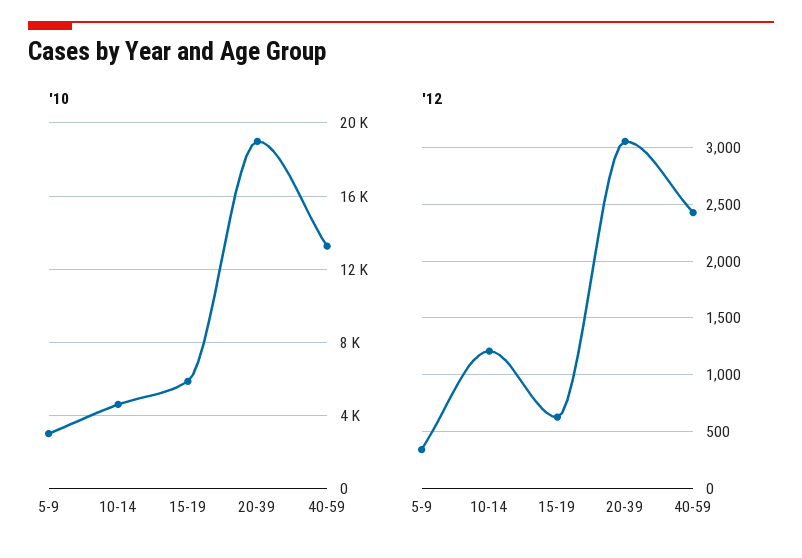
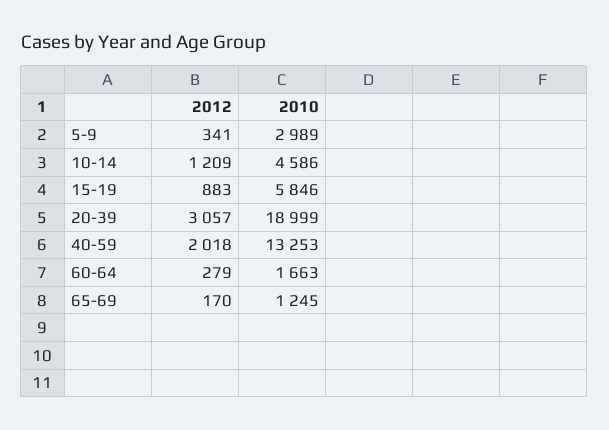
'12, 15-19: 600 -> 883
'12, 40-59: 2400 -> 2018
'12, 60-64: none -> 279
'10, 60-64: none -> 1663
'12, 65-69: none -> 170
'10, 65-69: none -> 1245

